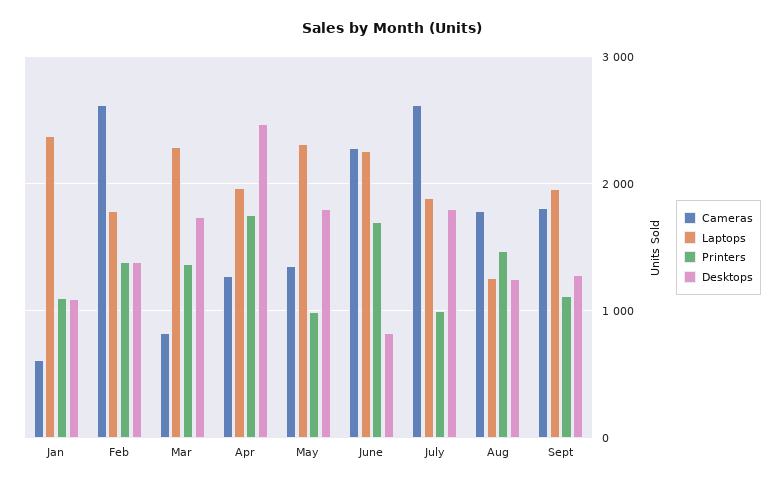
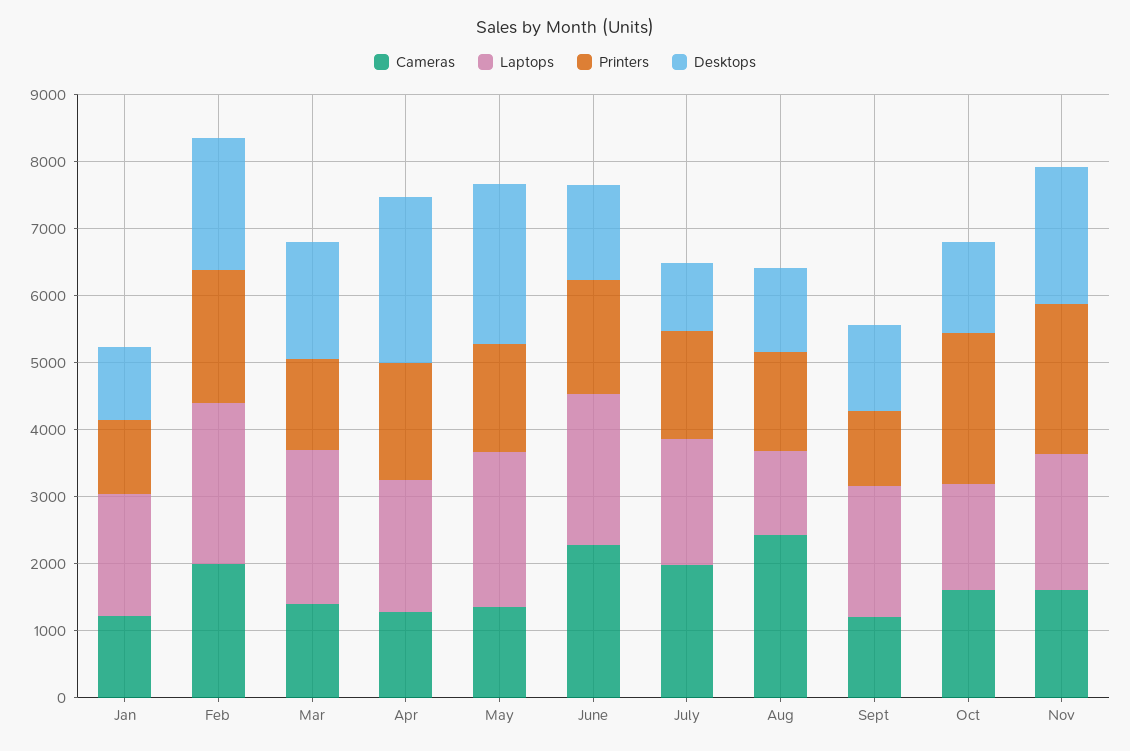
Cameras, Jan: 600 -> 1200
Laptops, Jan: 2400 -> 1800
Cameras, Feb: 2600 -> 2000
Laptops, Feb: 1800 -> 2400
Printers, Feb: 1400 -> 2000
Desktops, Feb: 1400 -> 2000
Cameras, Mar: 800 -> 1400
Printers, May: 1000 -> 1600
Desktops, May: 1800 -> 2400
Desktops, June: 800 -> 1400
Cameras, July: 2600 -> 2000
Printers, July: 1000 -> 1600
Desktops, July: 1800 -> 1000
Cameras, Aug: 1800 -> 2400
Cameras, Sept: 1800 -> 1200
Cameras, Oct: none -> 1600
Laptops, Oct: none -> 1600
Printers, Oct: none -> 2200
Desktops, Oct: none -> 1400
Cameras, Nov: none -> 1600
Laptops, Nov: none -> 2000
Printers, Nov: none -> 2200
Desktops, Nov: none -> 2000

